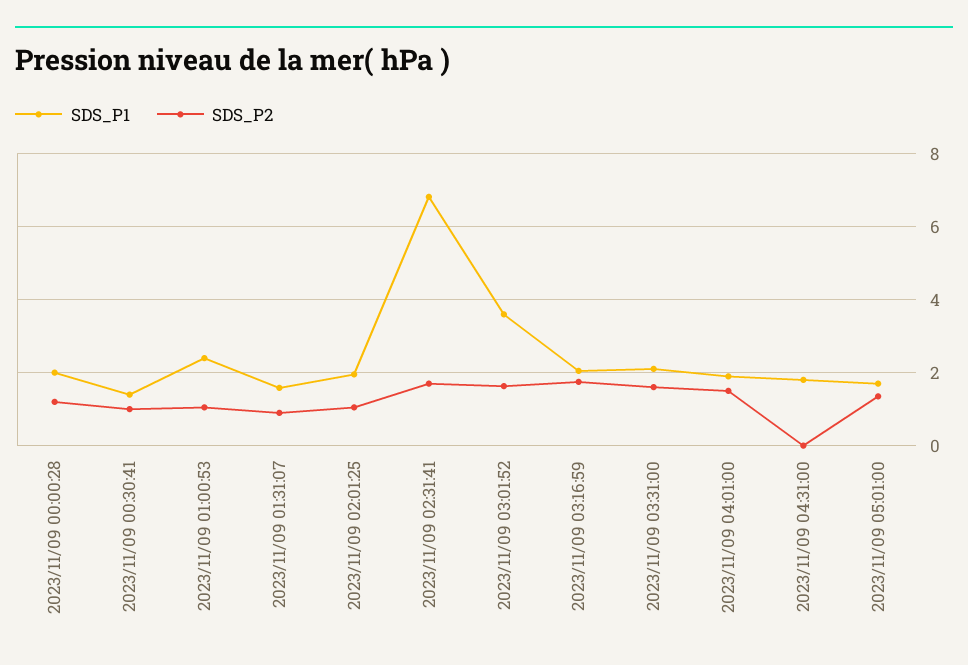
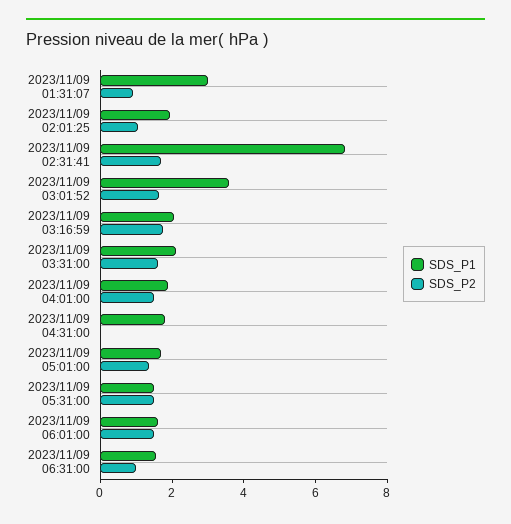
SDS_P1, 2023/11/09 00:00:28: 2 -> none
SDS_P2, 2023/11/09 00:00:28: 1.2 -> none
SDS_P1, 2023/11/09 00:30:41: 1.4 -> none
SDS_P2, 2023/11/09 00:30:41: 1 -> none
SDS_P1, 2023/11/09 01:00:53: 2.4 -> none
SDS_P2, 2023/11/09 01:00:53: 1 -> none
SDS_P1, 2023/11/09 01:31:07: 1.6 -> 3
SDS_P1, 2023/11/09 05:31:00: none -> 1.5
SDS_P2, 2023/11/09 05:31:00: none -> 1.5
SDS_P1, 2023/11/09 06:01:00: none -> 1.5
SDS_P2, 2023/11/09 06:01:00: none -> 1.5
SDS_P1, 2023/11/09 06:31:00: none -> 1.5
SDS_P2, 2023/11/09 06:31:00: none -> 1

